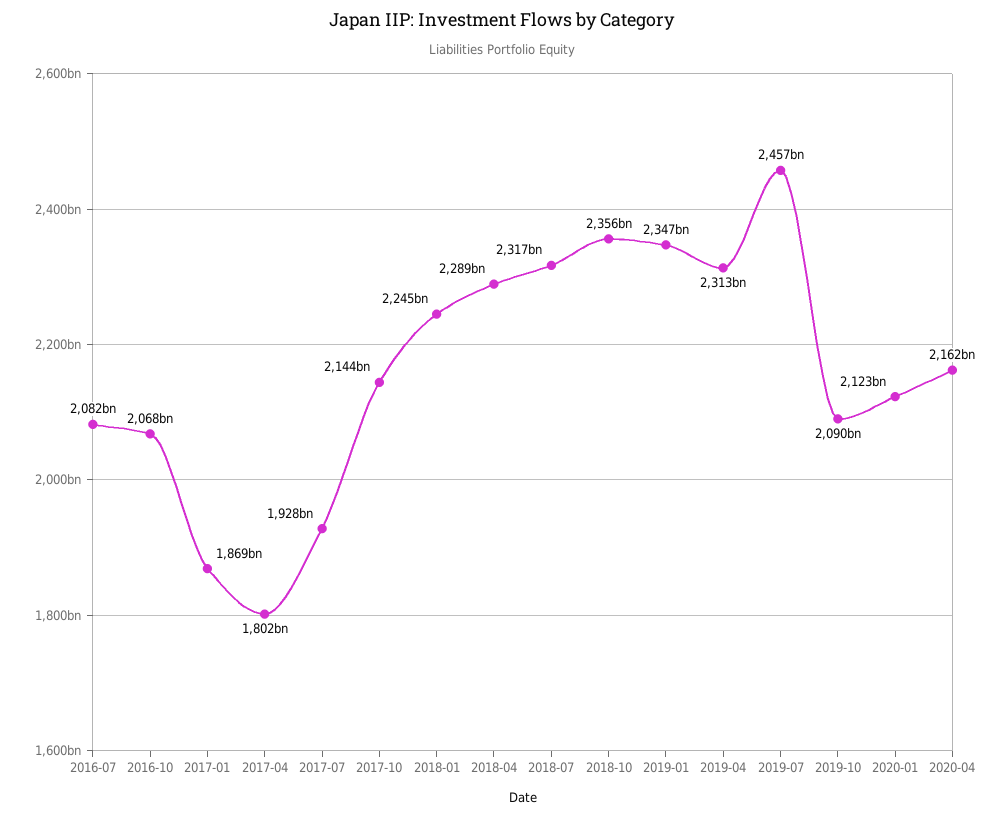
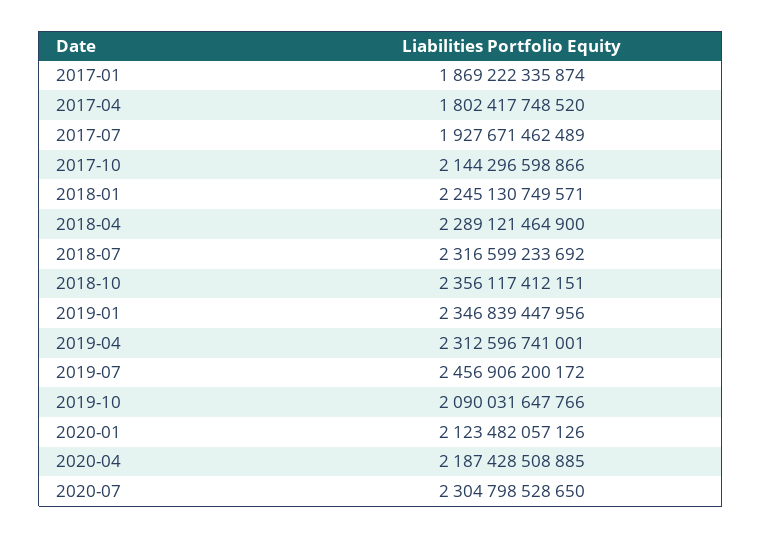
2016-07: 2082000000000 -> none
2016-10: 2068000000000 -> none
2020-04: 2162000000000 -> 2187428508885
2020-07: none -> 2304798528650

